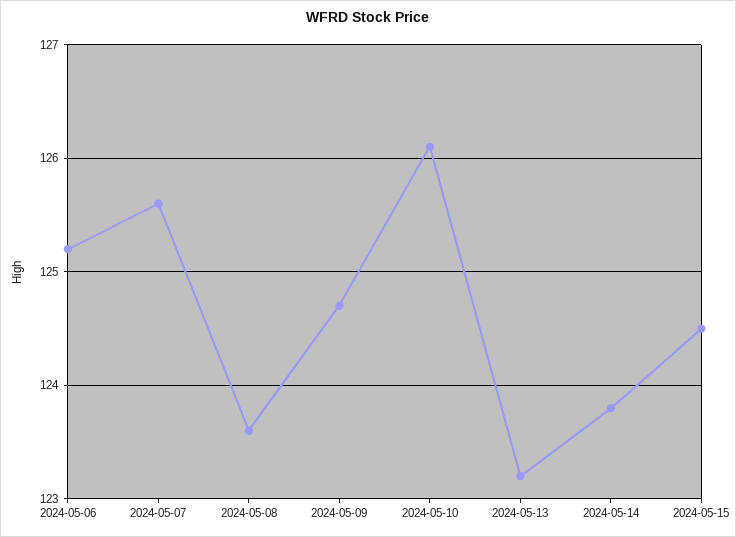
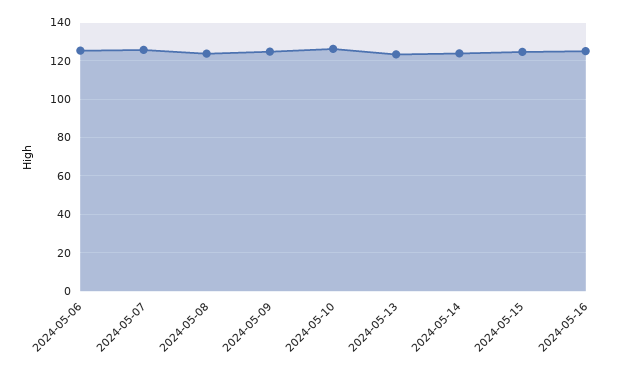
2024-05-16: none -> 125

